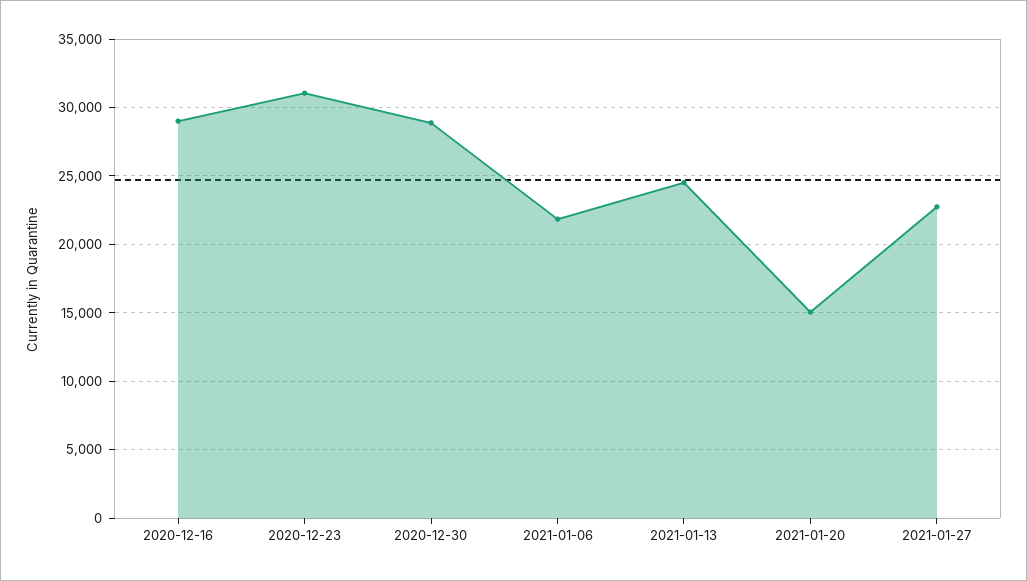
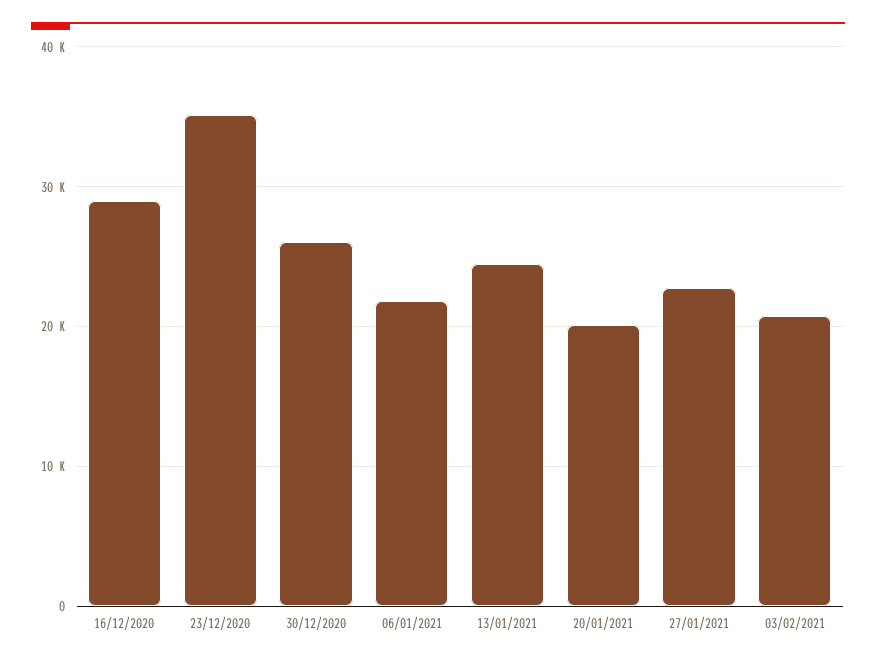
2020-12-23: 31000 -> 35000
2020-12-30: 29000 -> 26000
2021-01-20: 15000 -> 20000
03/02/2021: none -> 21000

